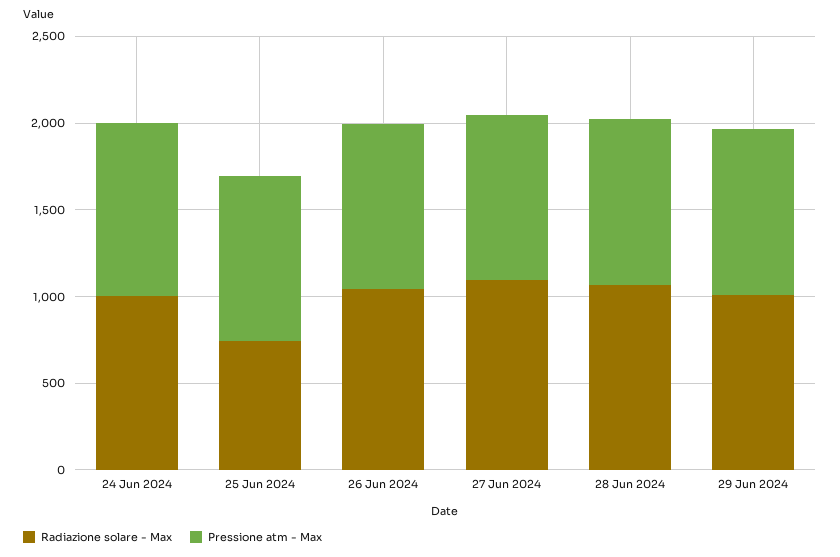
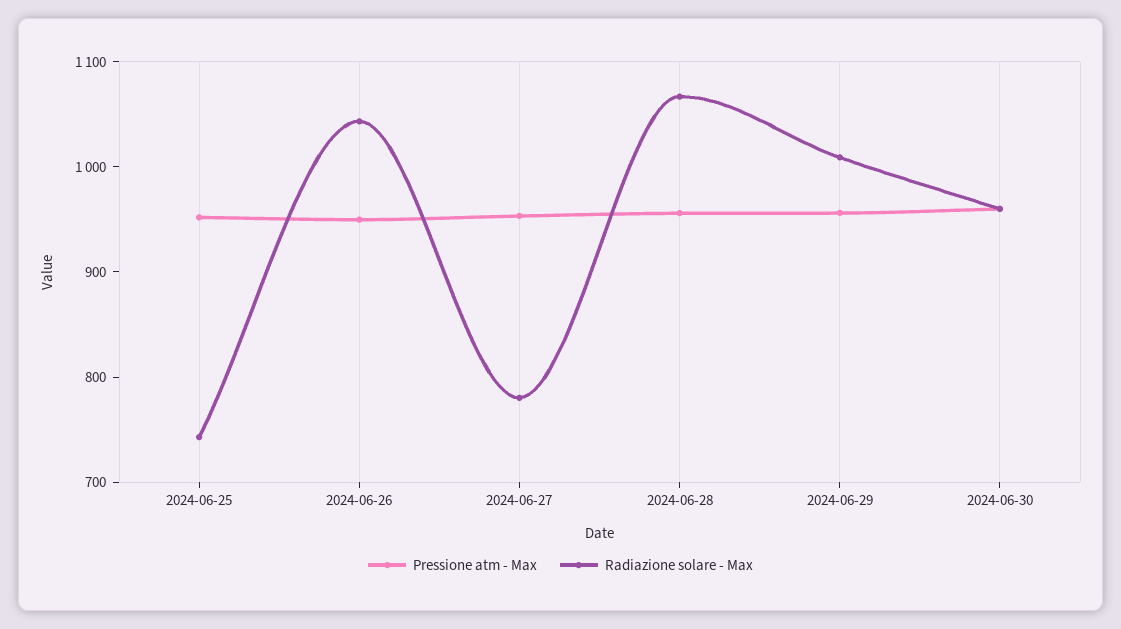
Radiazione solare - Max, 24 Jun 2024: 1000 -> none
Pressione atm - Max, 24 Jun 2024: 1000 -> none
Radiazione solare - Max, 27 Jun 2024: 1100 -> 780
Pressione atm - Max, 2024-06-30: none -> 960
Radiazione solare - Max, 2024-06-30: none -> 960

